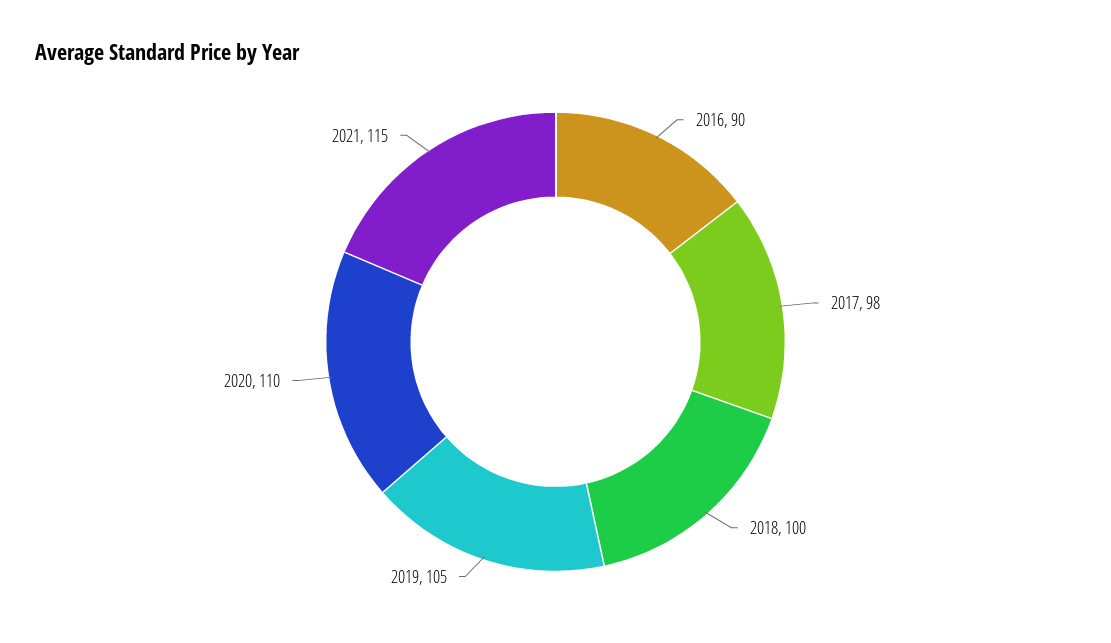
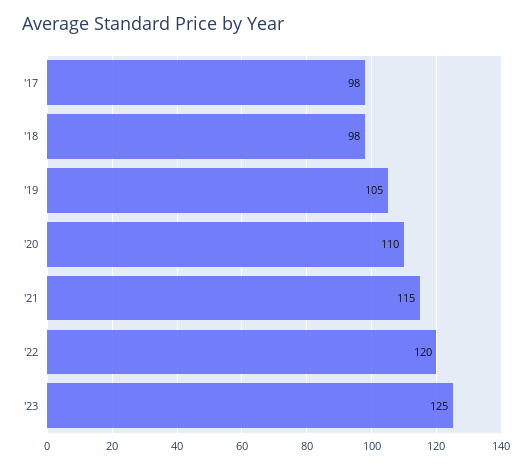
2016: 90 -> none
2018: 100 -> 98
'22: none -> 120
'23: none -> 125

